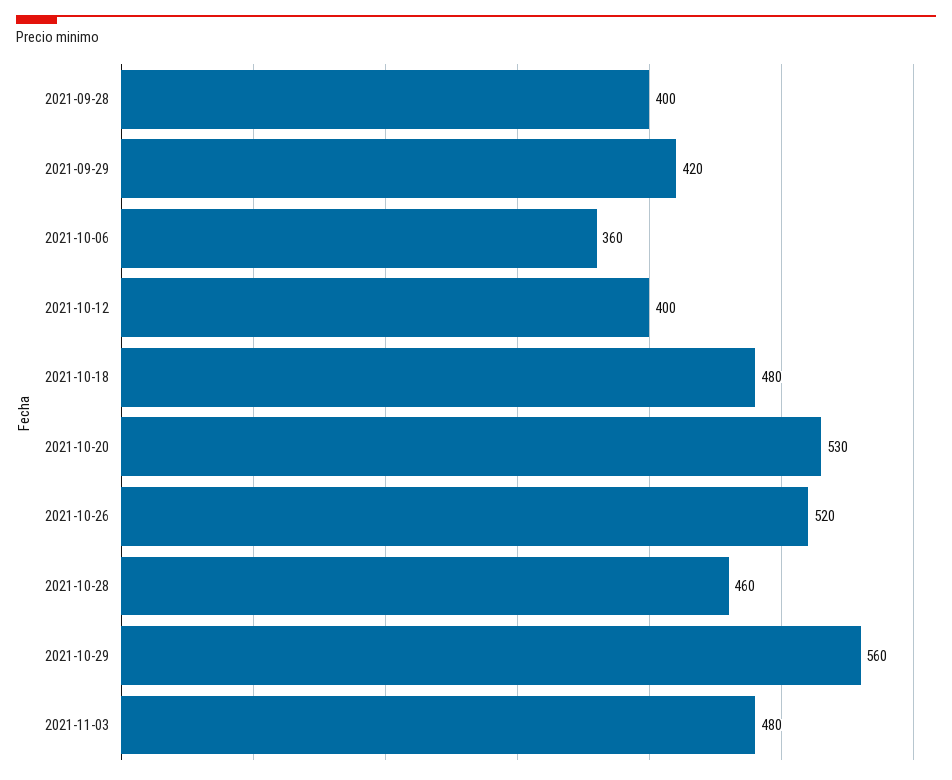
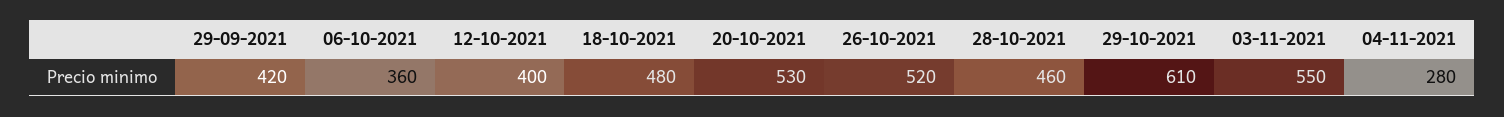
2021-09-28: 400 -> none
2021-10-29: 560 -> 610
2021-11-03: 480 -> 550
04-11-2021: none -> 280

